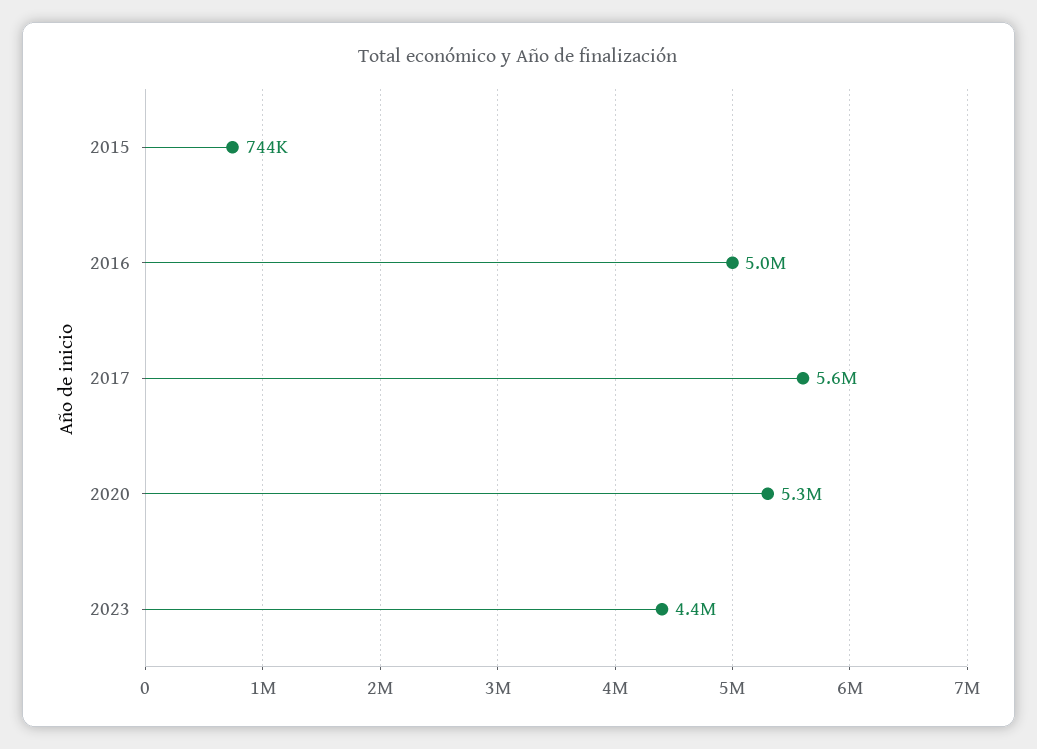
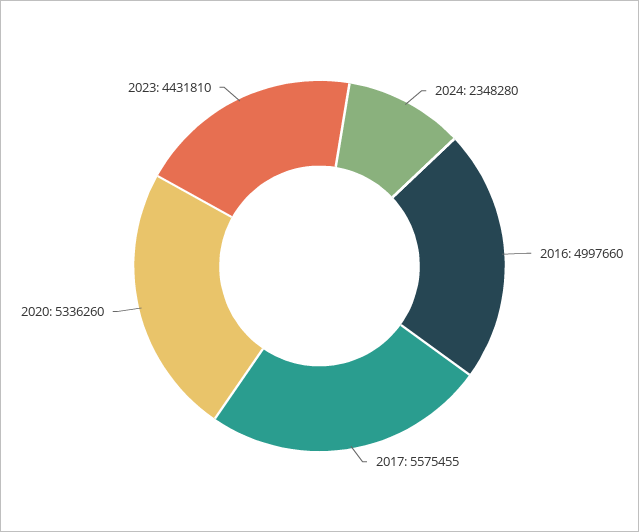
2015: 744000 -> none
2024: none -> 2348280

